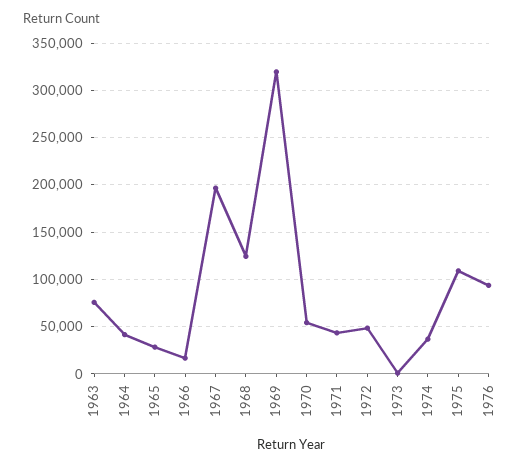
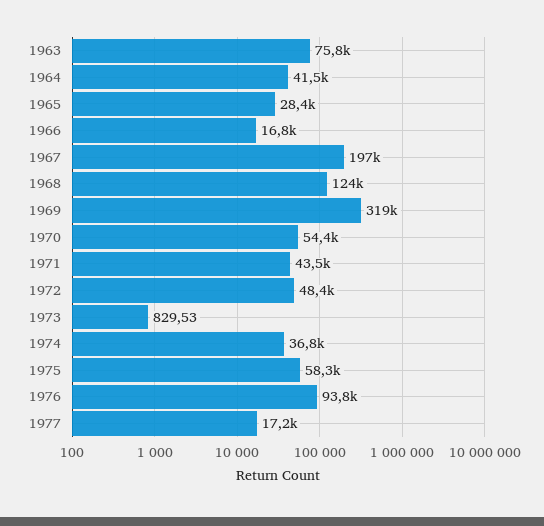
1975: 110000 -> 58300
1977: none -> 17200

